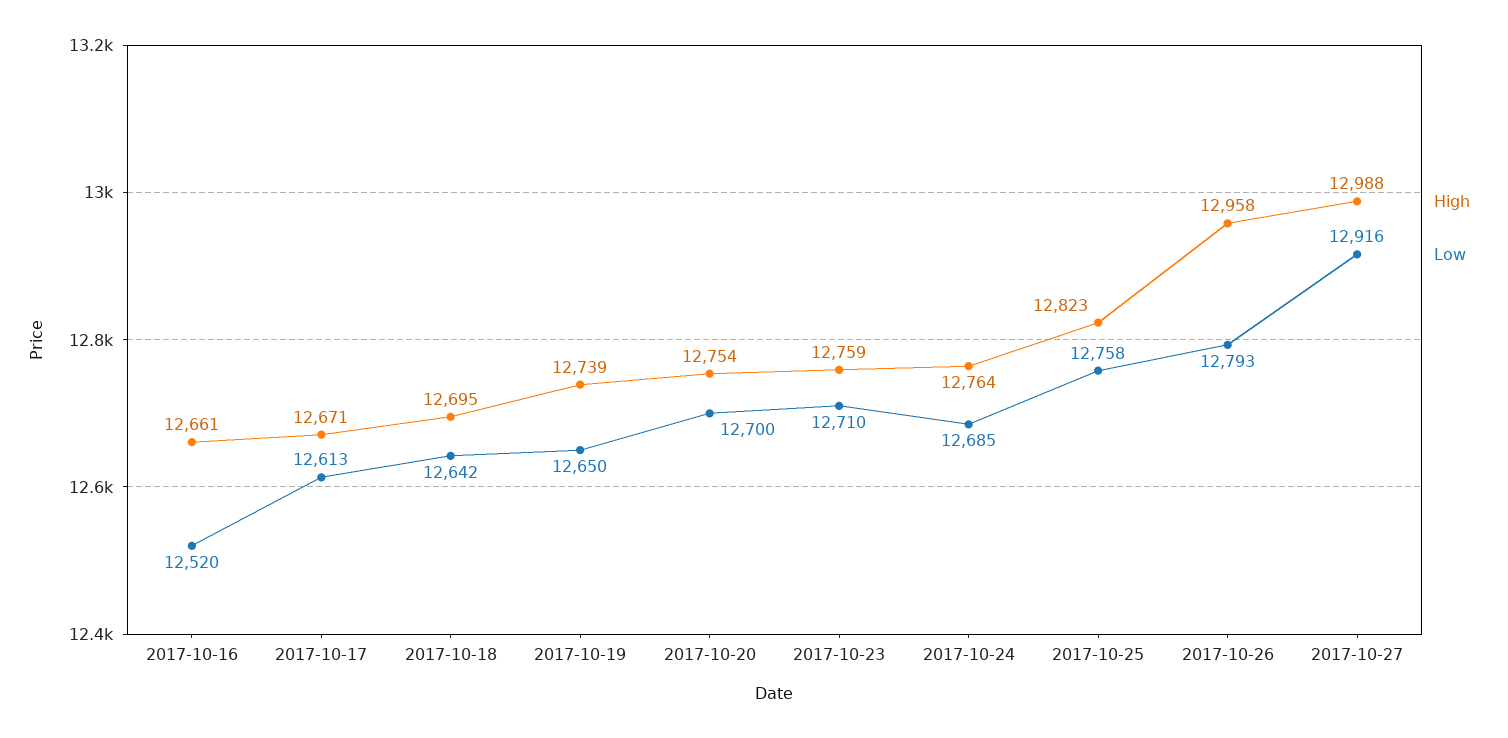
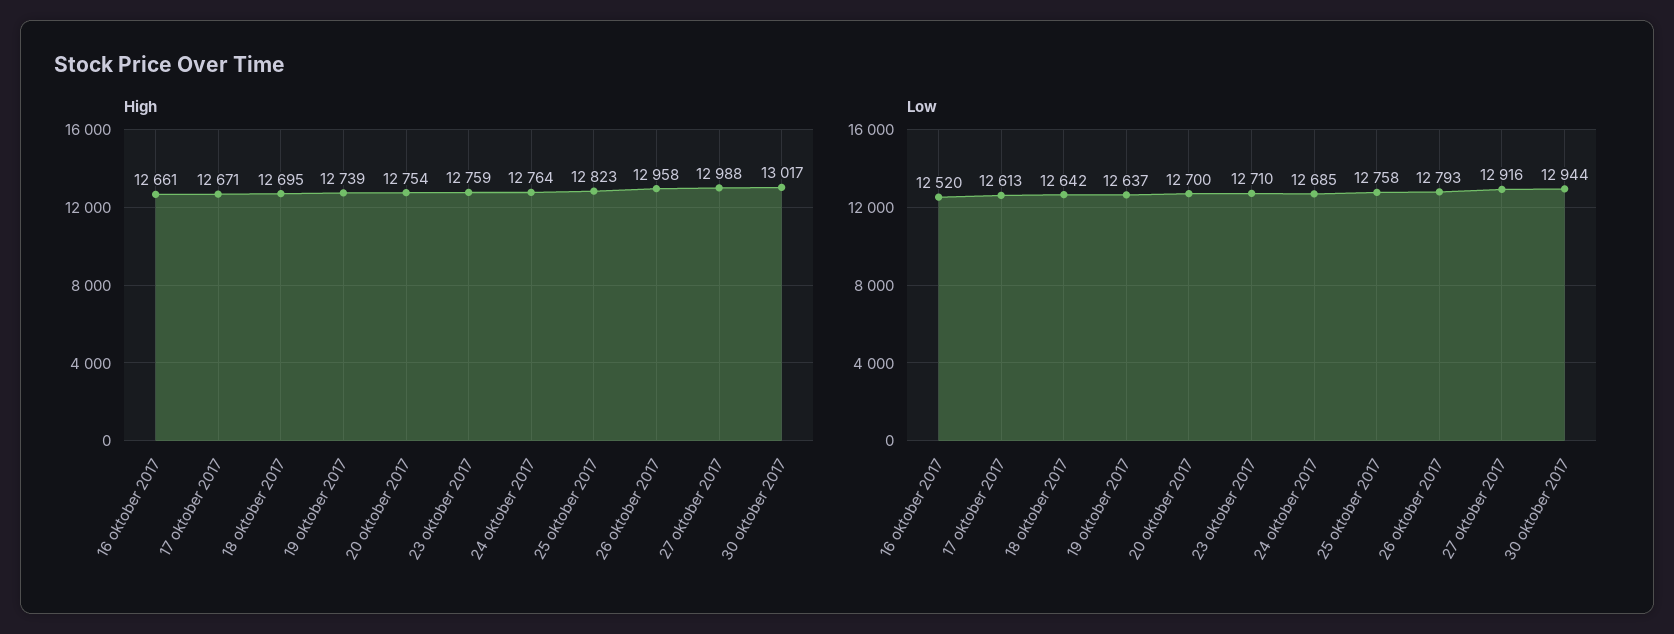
Low, 2017-10-19: 12650 -> 12637
High, 30 oktober 2017: none -> 13017
Low, 30 oktober 2017: none -> 12944

